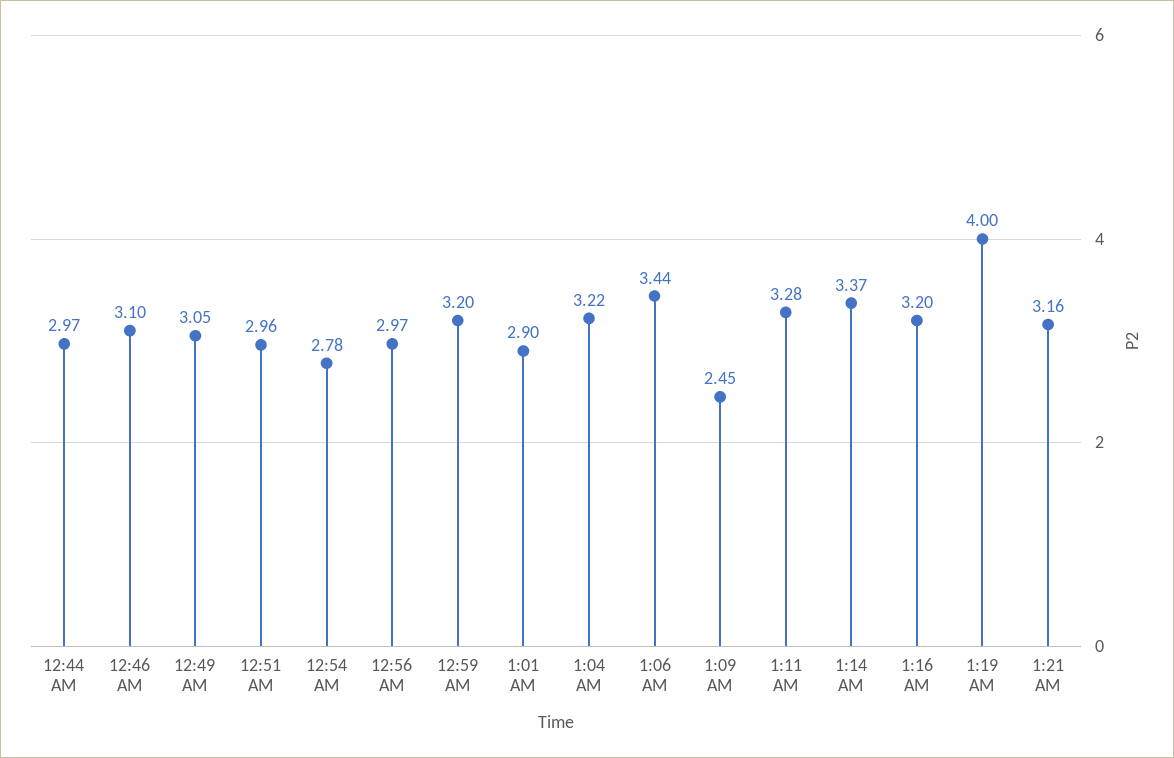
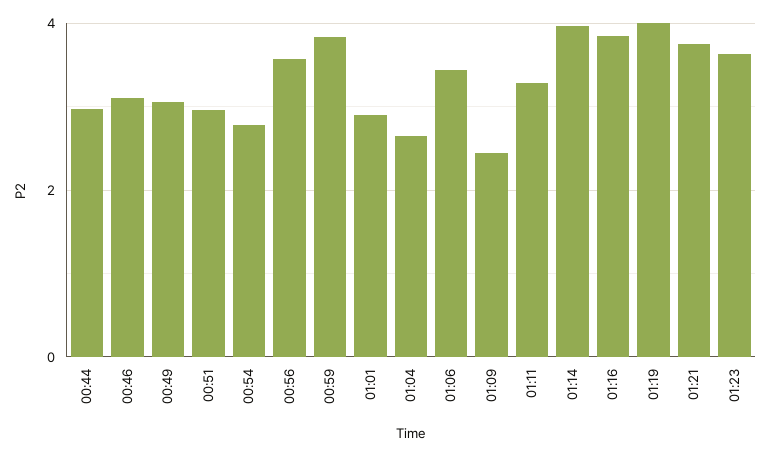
12:56 AM: 2.97 -> 3.6
12:59 AM: 3.2 -> 3.8
1:04 AM: 3.22 -> 2.6
1:14 AM: 3.37 -> 4
1:16 AM: 3.2 -> 3.8
1:21 AM: 3.16 -> 3.8
01:23: none -> 3.6

